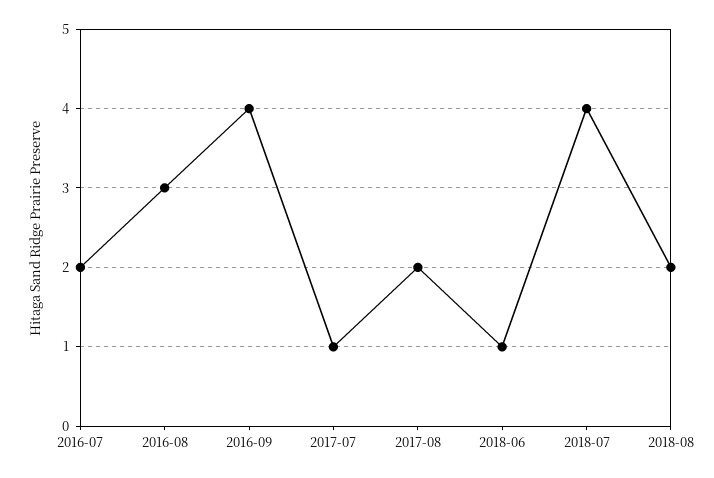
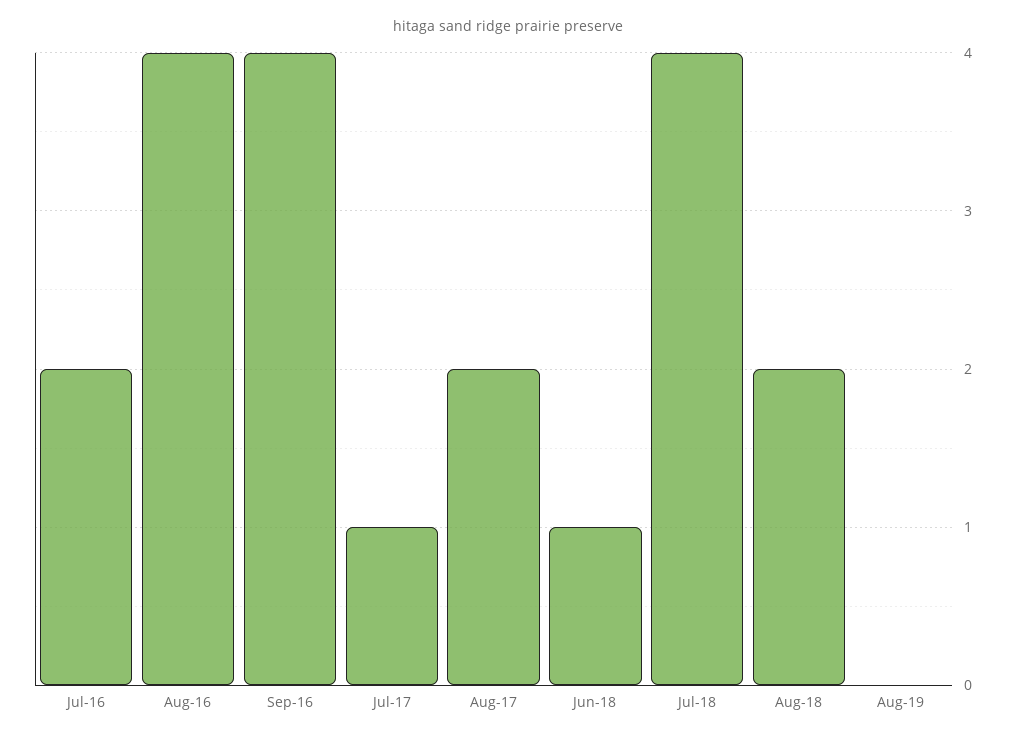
2016-08: 3 -> 4
Aug-19: none -> 0

